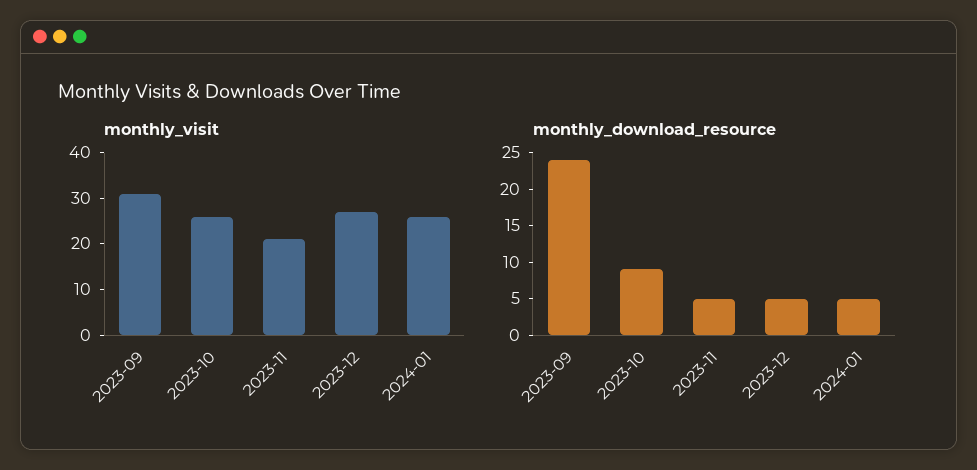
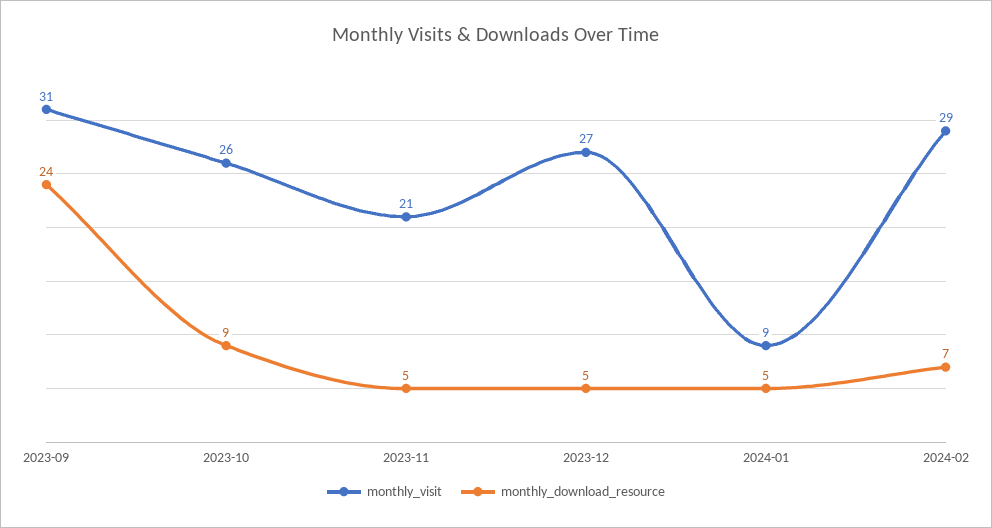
monthly_visit, 2024-01: 25 -> 9
monthly_visit, 2024-02: none -> 29
monthly_download_resource, 2024-02: none -> 7

